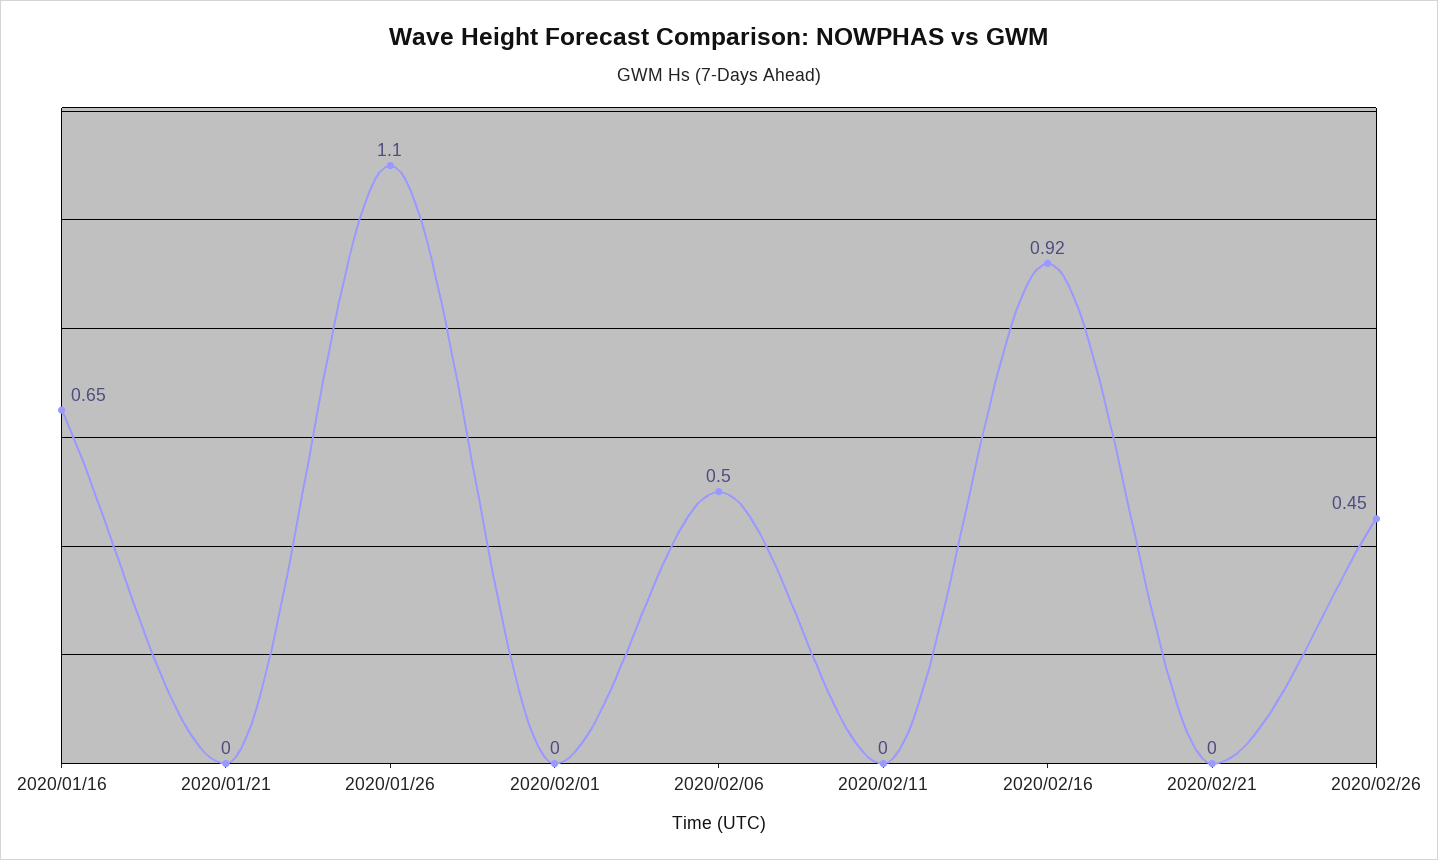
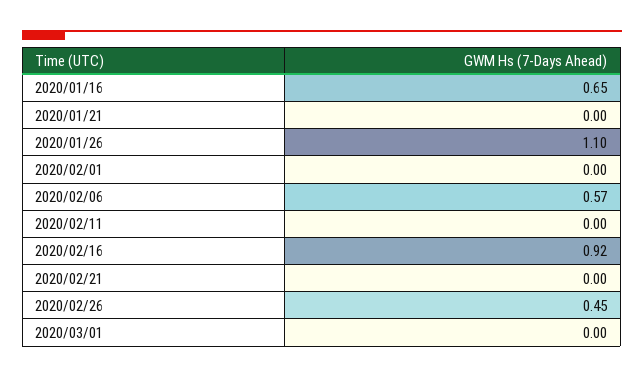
2020/02/06: 0.5 -> 0.57
2020/03/01: none -> 0

